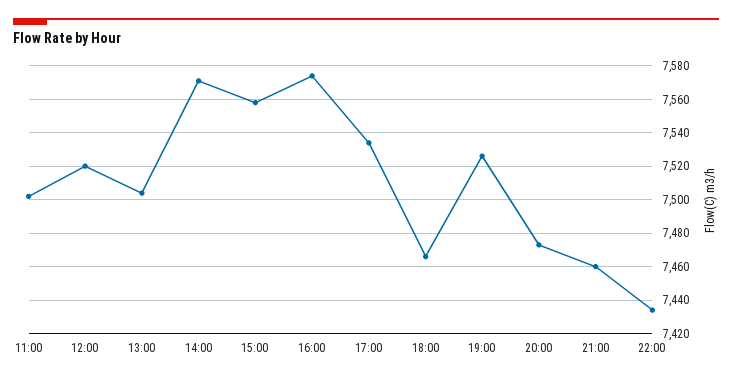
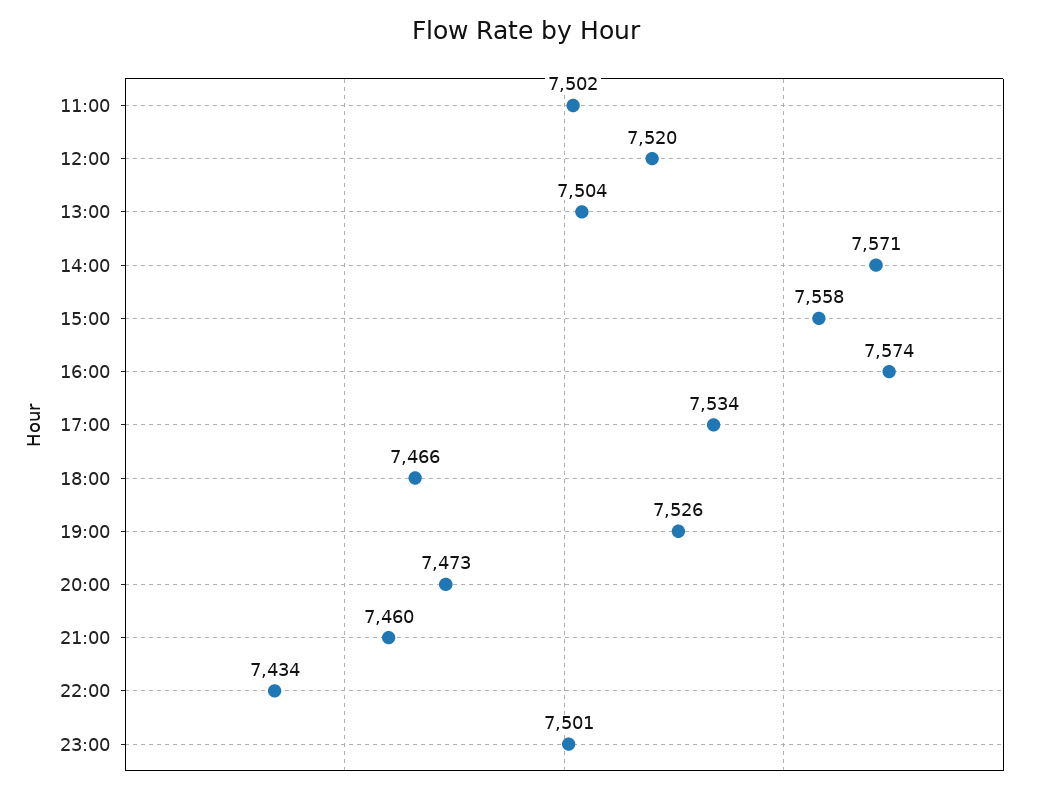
23:00: none -> 7501

